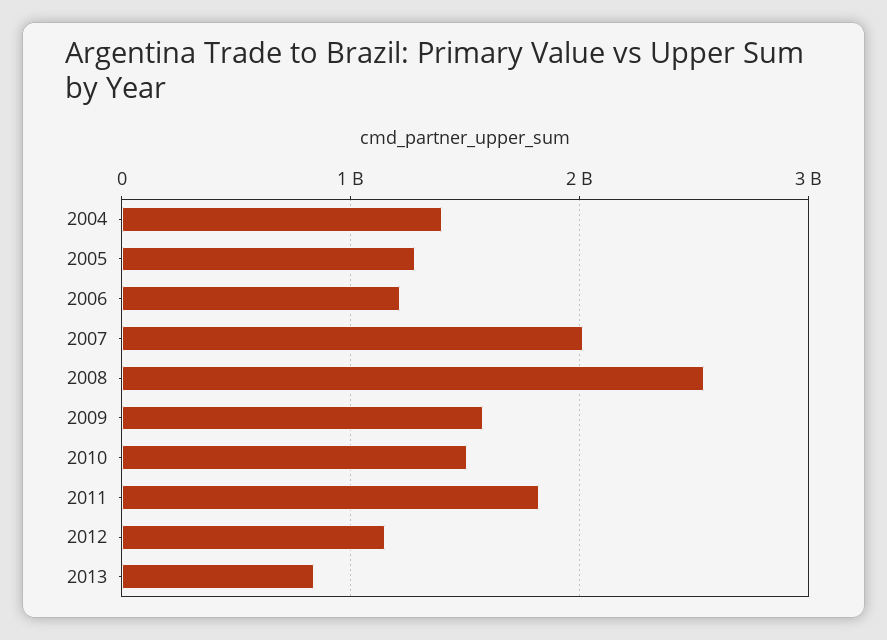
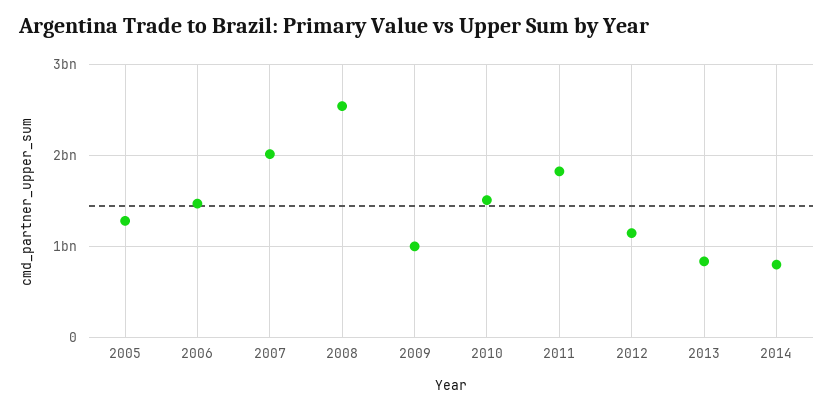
2004: 1400000000 -> none
2006: 1200000000 -> 1500000000
2009: 1600000000 -> 1000000000
2014: none -> 800000000

